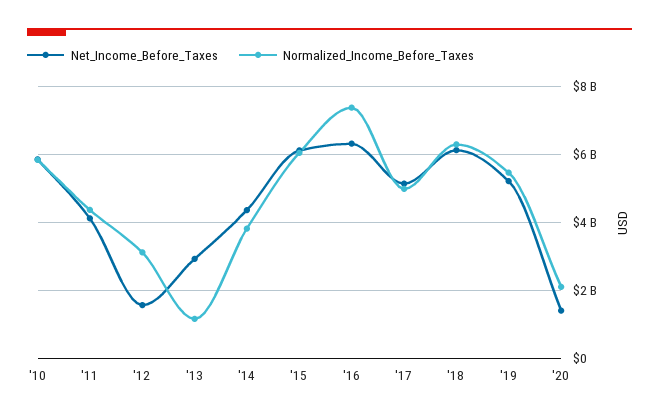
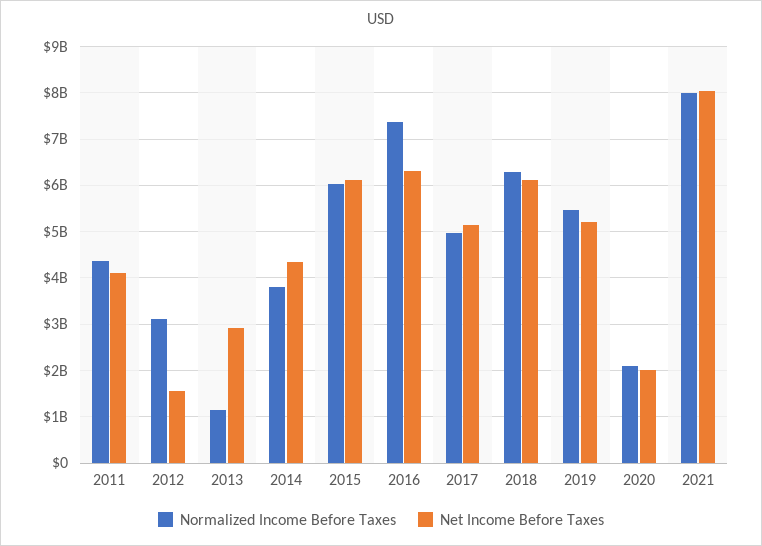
Net_Income_Before_Taxes, '10: 5800000000 -> none
Normalized_Income_Before_Taxes, '10: 5800000000 -> none
Net_Income_Before_Taxes, '20: 1400000000 -> 2000000000
Normalized_Income_Before_Taxes, 2021: none -> 8000000000
Net_Income_Before_Taxes, 2021: none -> 8000000000

